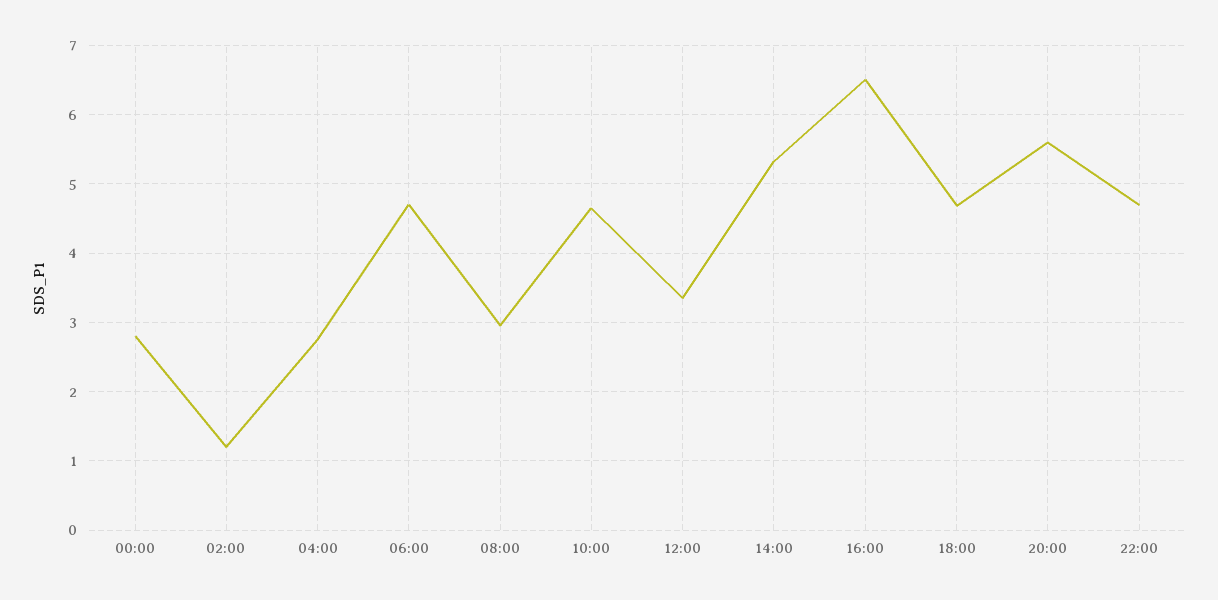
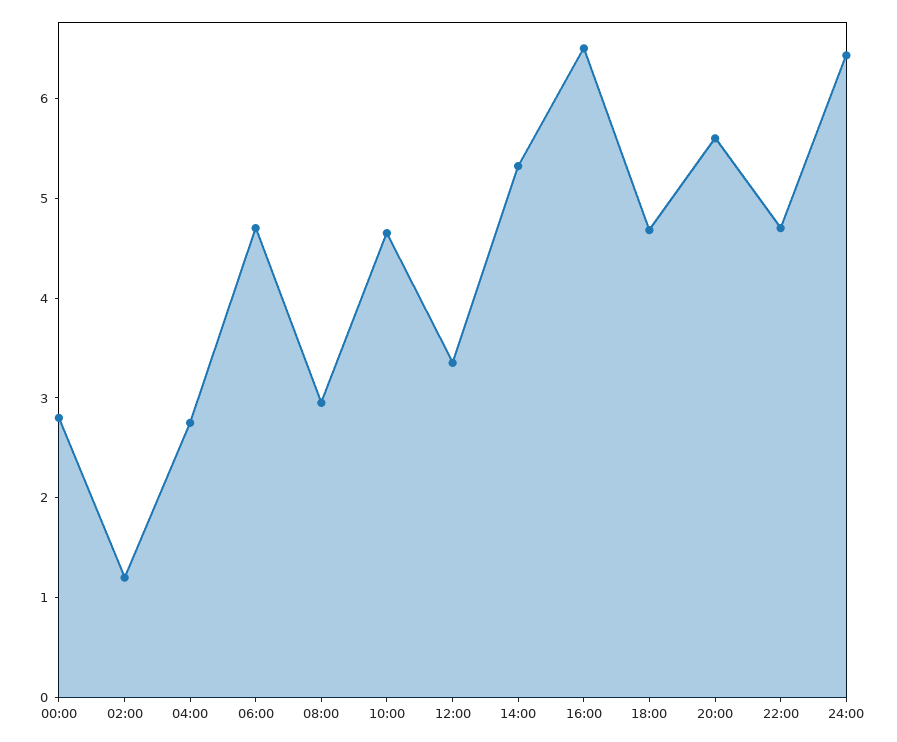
24:00: none -> 6.4

